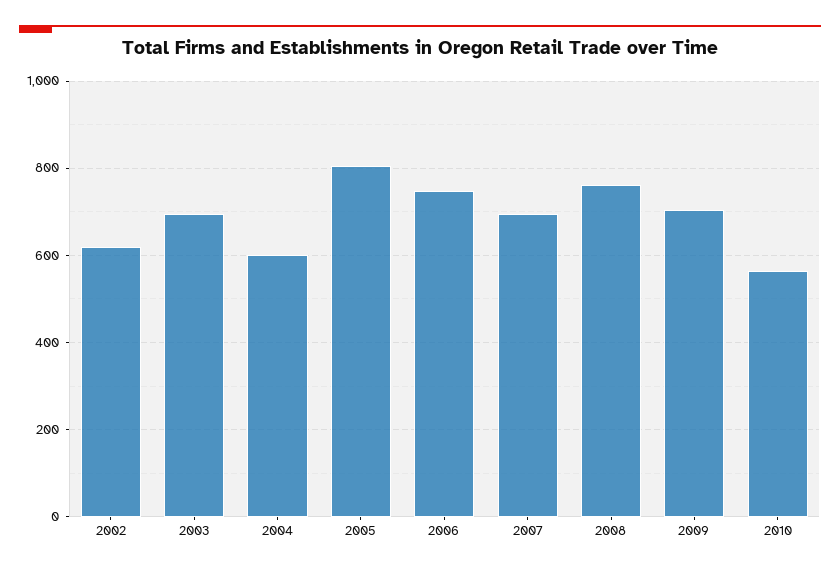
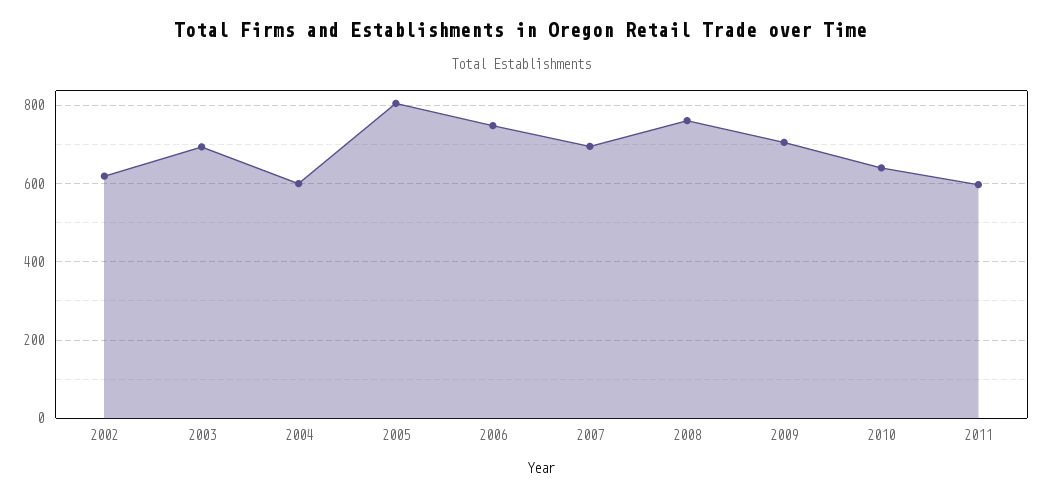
2010: 560 -> 640
2011: none -> 600

